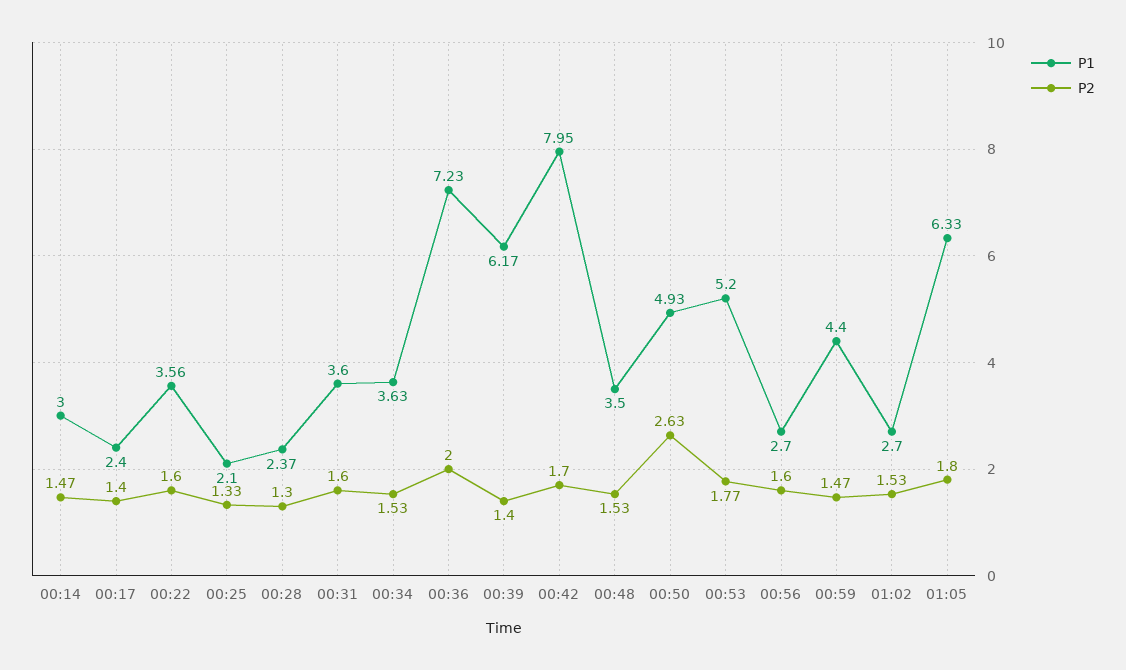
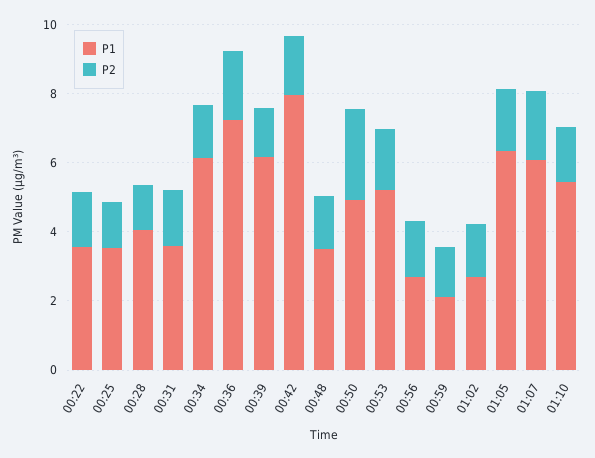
P1, 00:14: 3 -> none
P2, 00:14: 1.47 -> none
P1, 00:17: 2.4 -> none
P2, 00:17: 1.4 -> none
P1, 00:25: 2.1 -> 3.5
P1, 00:28: 2.37 -> 4
P1, 00:34: 3.63 -> 6
P1, 00:59: 4.4 -> 2
P1, 01:07: none -> 6
P2, 01:07: none -> 2
P1, 01:10: none -> 5.5
P2, 01:10: none -> 1.5

